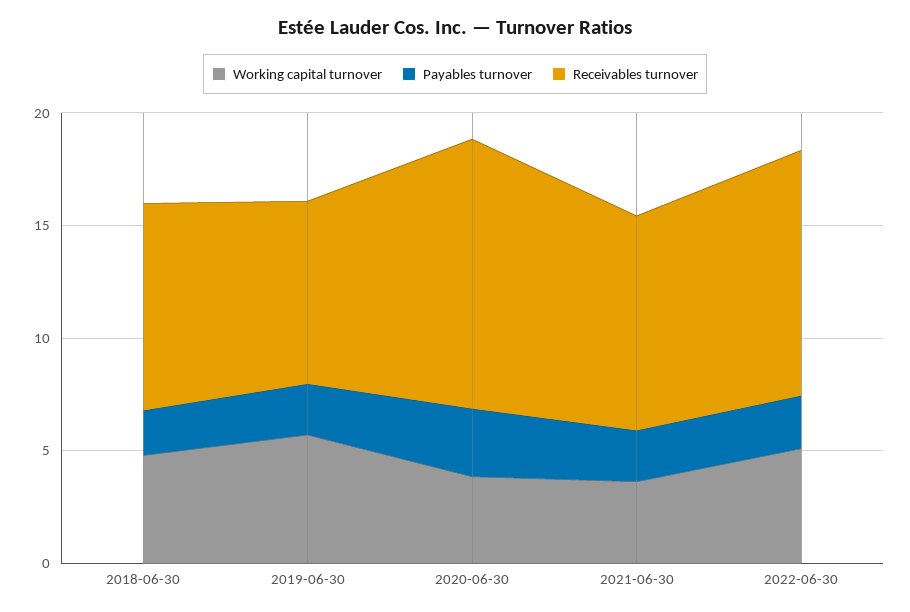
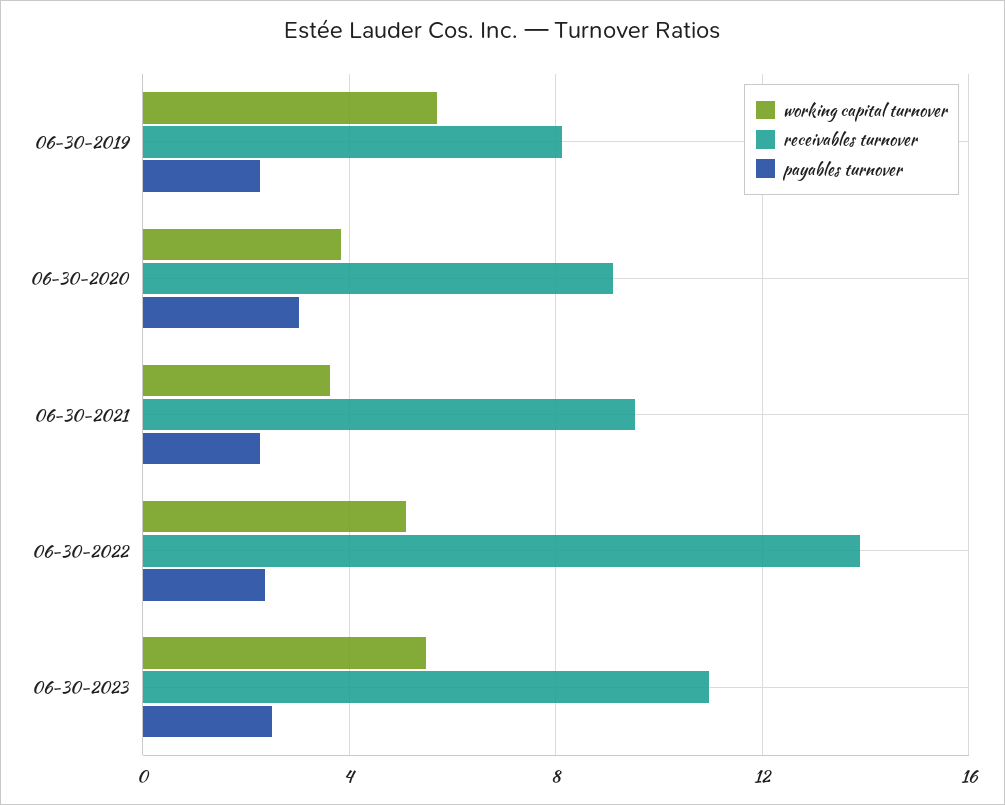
Working capital turnover, 2018-06-30: 5 -> none
Payables turnover, 2018-06-30: 2 -> none
Receivables turnover, 2018-06-30: 9 -> none
Receivables turnover, 2020-06-30: 12 -> 9
Receivables turnover, 2022-06-30: 11 -> 14
Working capital turnover, 06-30-2023: none -> 5.5
Receivables turnover, 06-30-2023: none -> 11
Payables turnover, 06-30-2023: none -> 2.5

